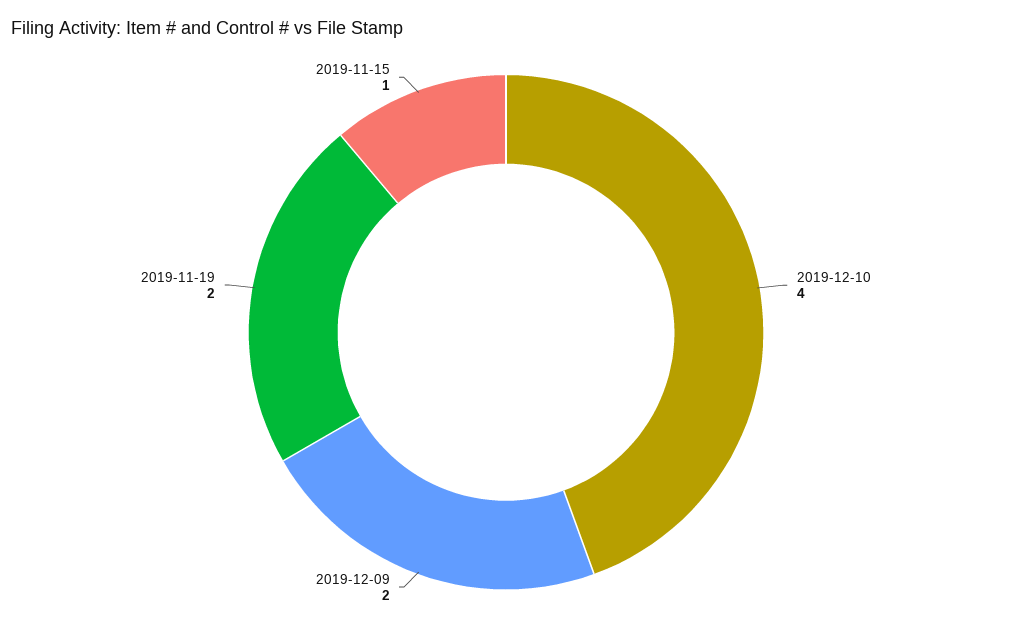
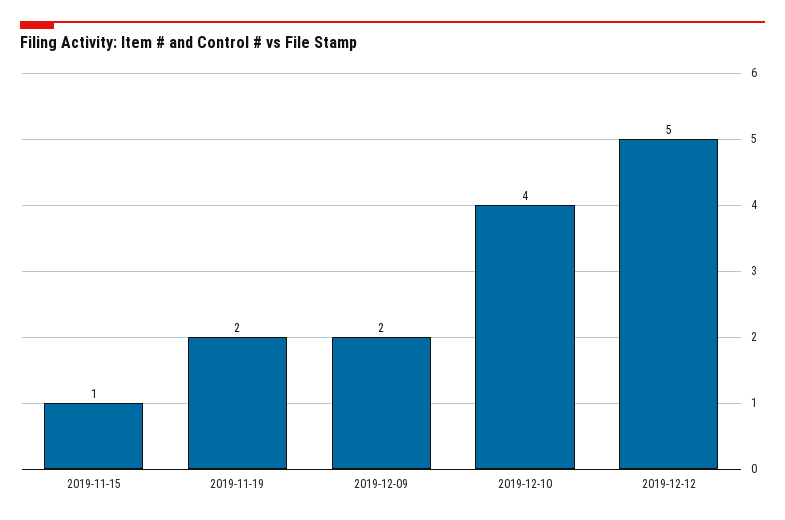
2019-12-12: none -> 5

